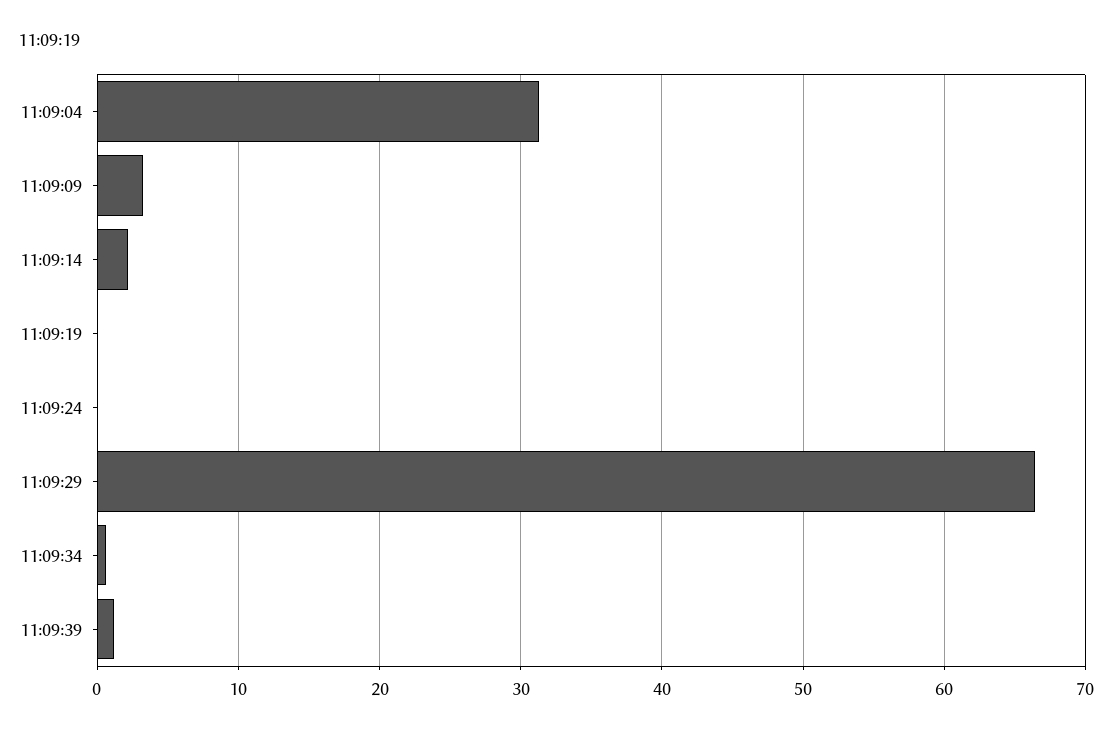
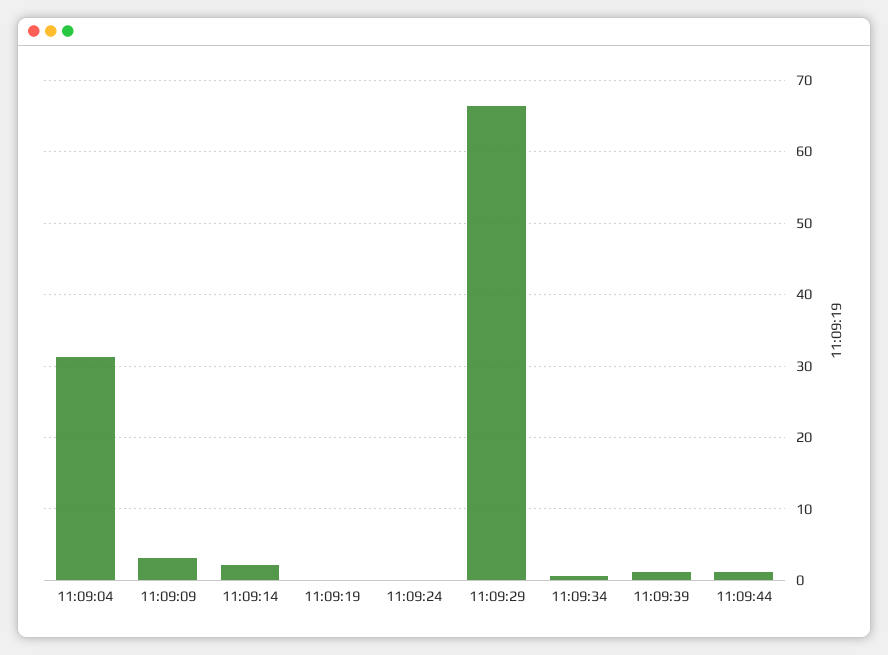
11:09:44: none -> 1

